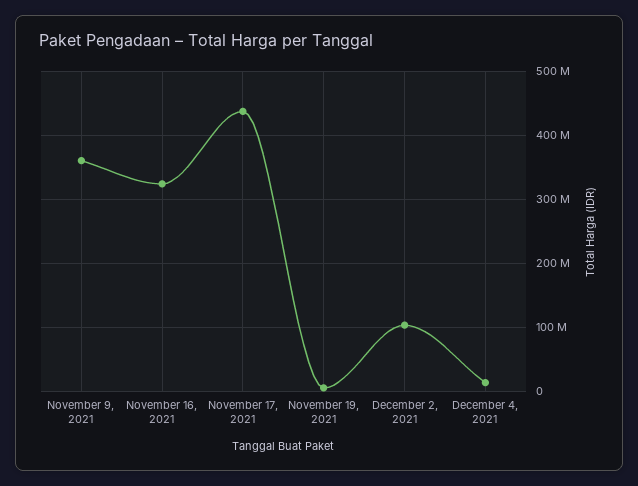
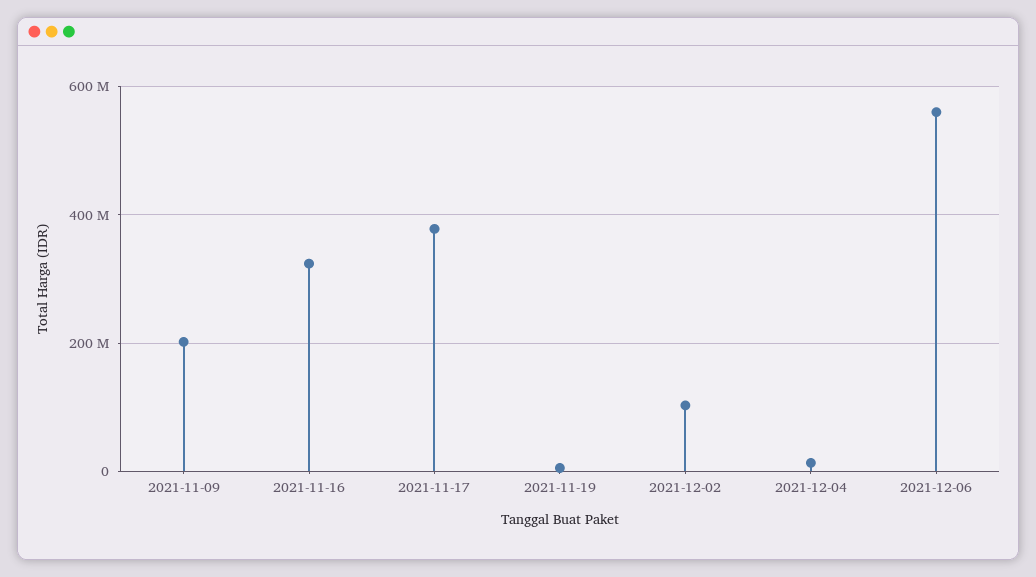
November 9, 2021: 360000000 -> 200000000
November 17, 2021: 440000000 -> 380000000
2021-12-06: none -> 560000000

